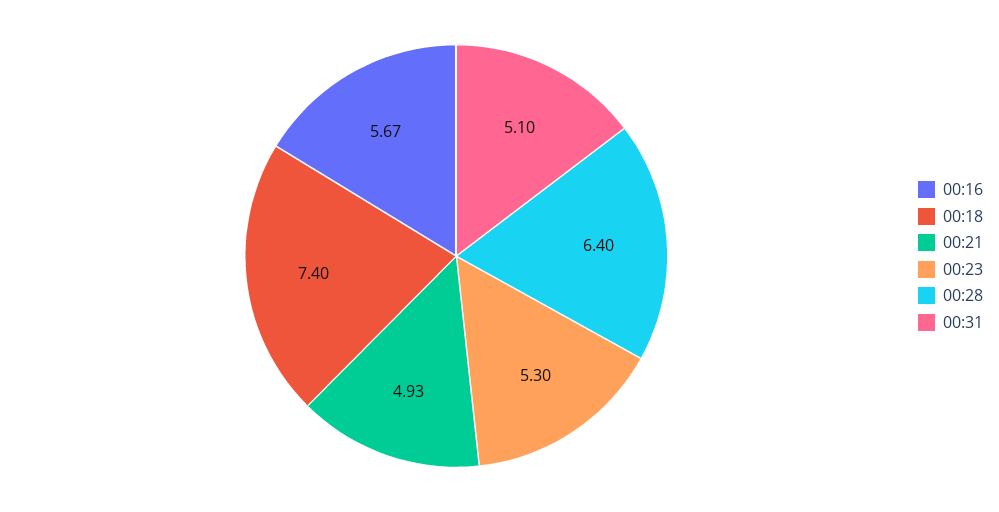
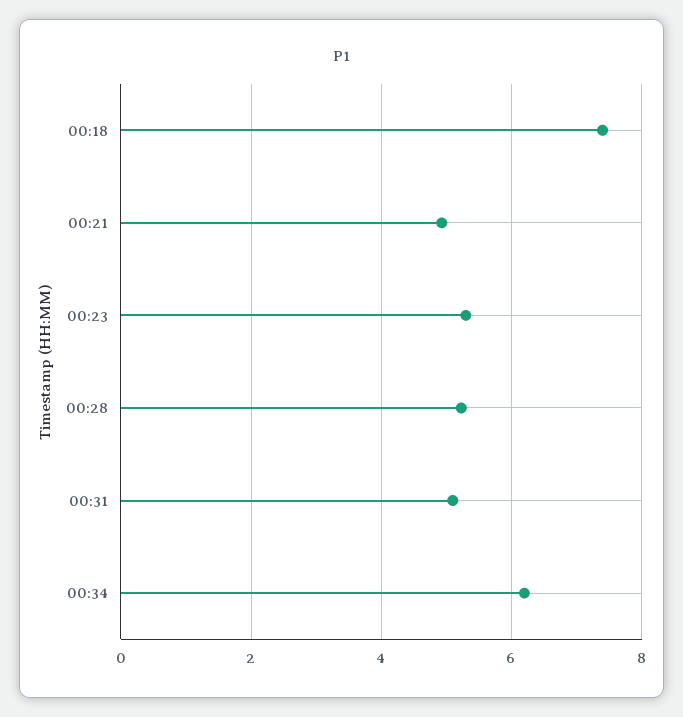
00:16: 5.67 -> none
00:28: 6.4 -> 5.2
00:34: none -> 6.2

